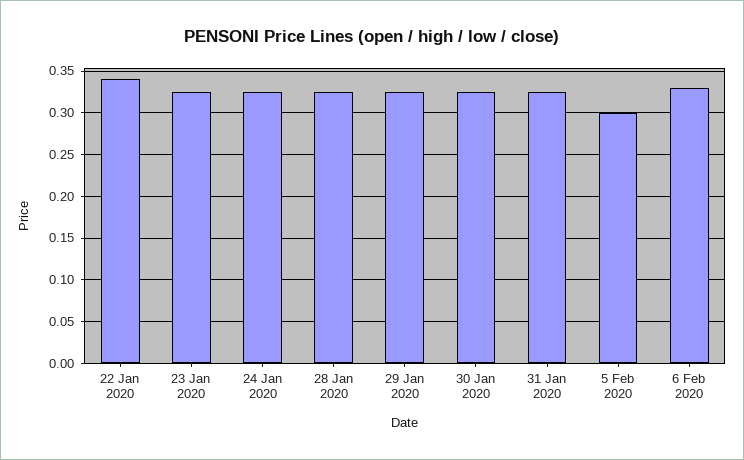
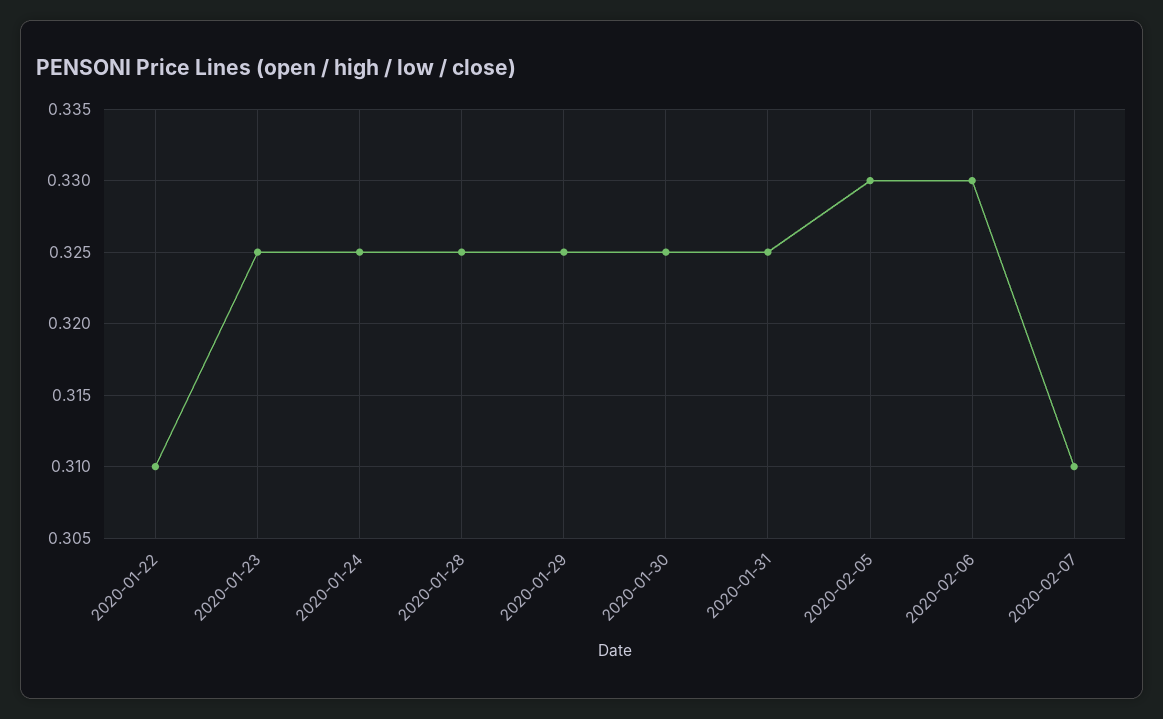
22 Jan 2020: 0.34 -> 0.31
5 Feb 2020: 0.3 -> 0.33
2020-02-07: none -> 0.31

